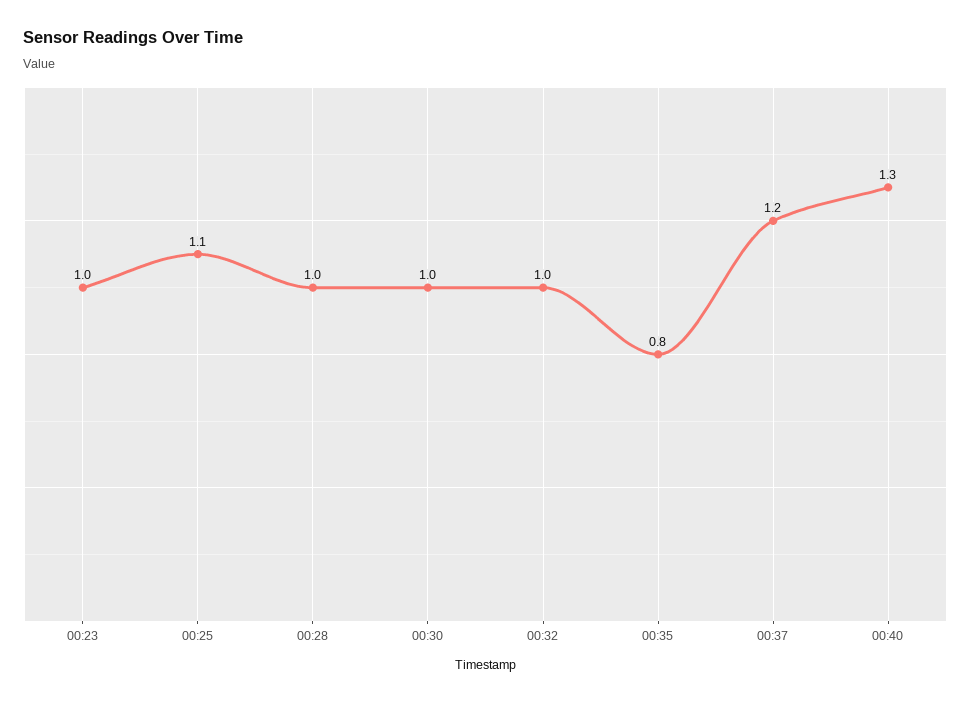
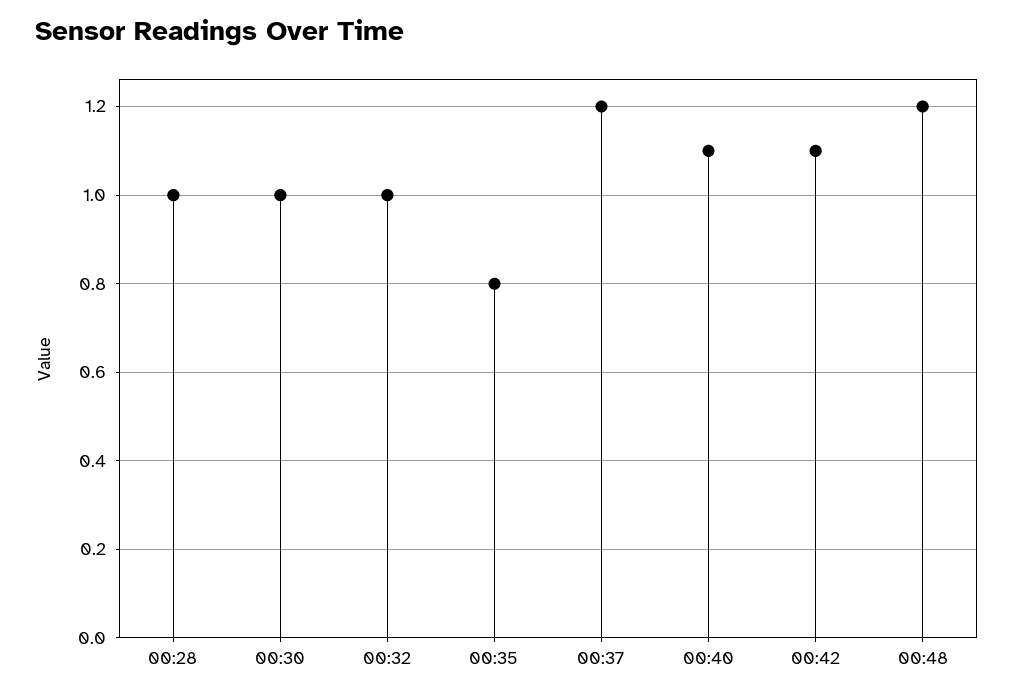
00:23: 1 -> none
00:25: 1.1 -> none
00:40: 1.3 -> 1.1
00:42: none -> 1.1
00:48: none -> 1.2

